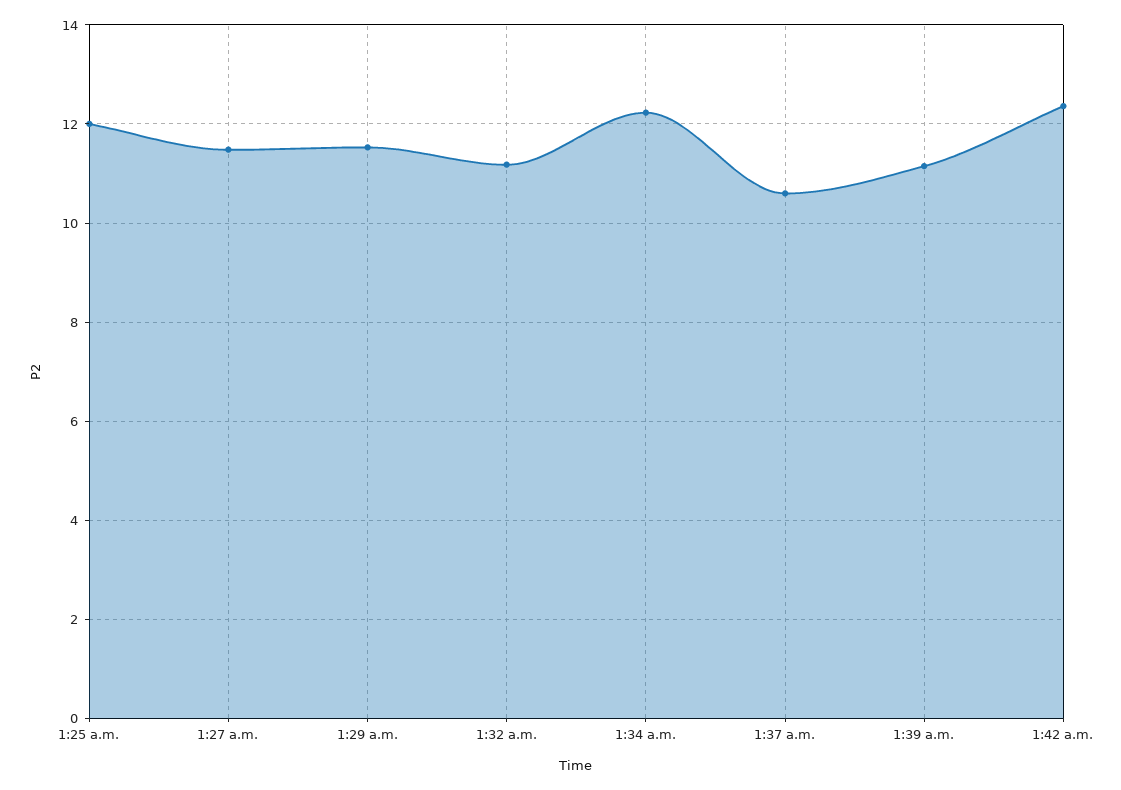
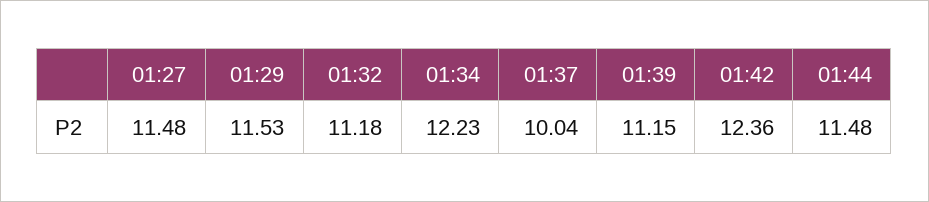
1:25 a.m.: 12 -> none
1:37 a.m.: 10.6 -> 10.04
01:44: none -> 11.48

